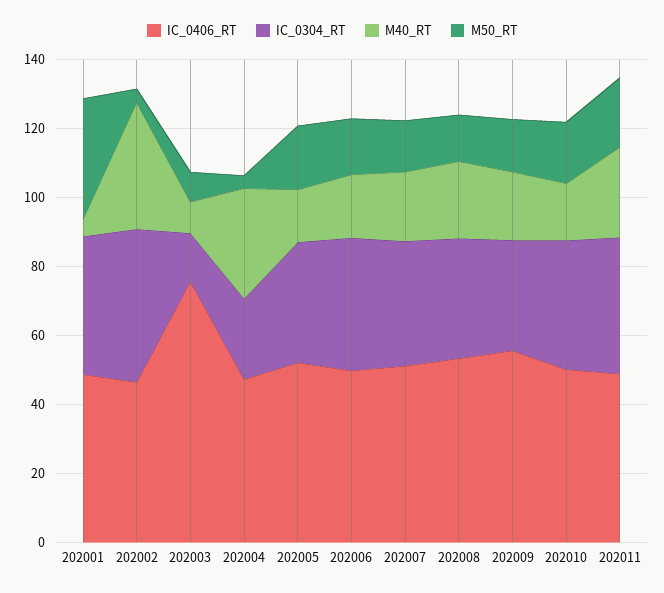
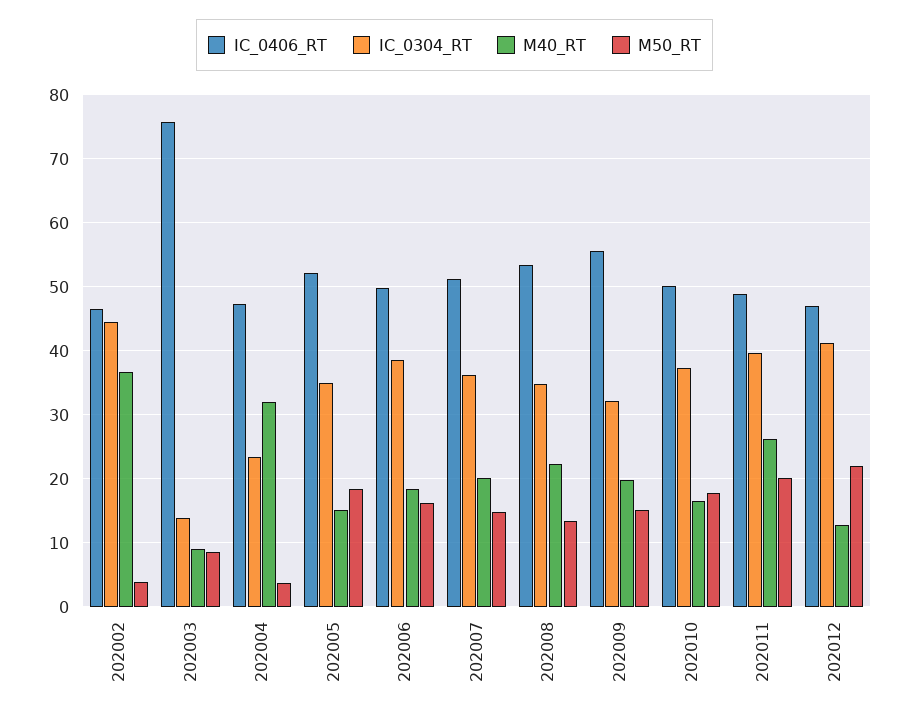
IC_0406_RT, 202001: 50 -> none
IC_0304_RT, 202001: 40 -> none
M40_RT, 202001: 5 -> none
M50_RT, 202001: 35 -> none
IC_0406_RT, 202012: none -> 47
IC_0304_RT, 202012: none -> 41
M40_RT, 202012: none -> 13
M50_RT, 202012: none -> 22

